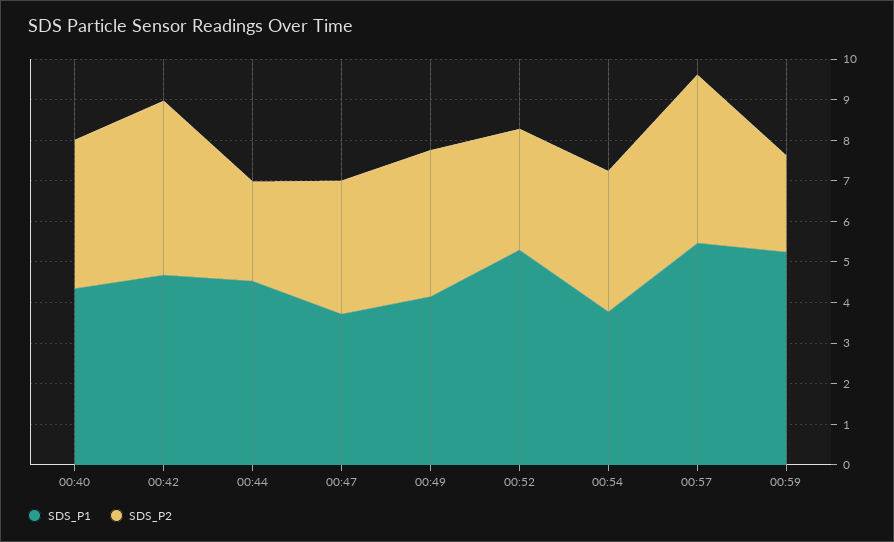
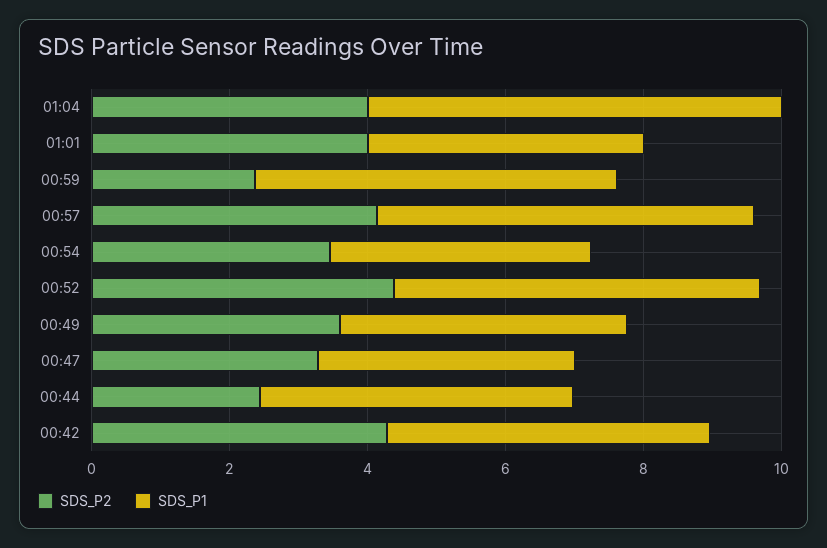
SDS_P1, 00:40: 4.4 -> none
SDS_P2, 00:40: 3.6 -> none
SDS_P2, 00:52: 3 -> 4.5
SDS_P2, 01:04: none -> 4
SDS_P1, 01:04: none -> 6
SDS_P2, 01:01: none -> 4
SDS_P1, 01:01: none -> 4

